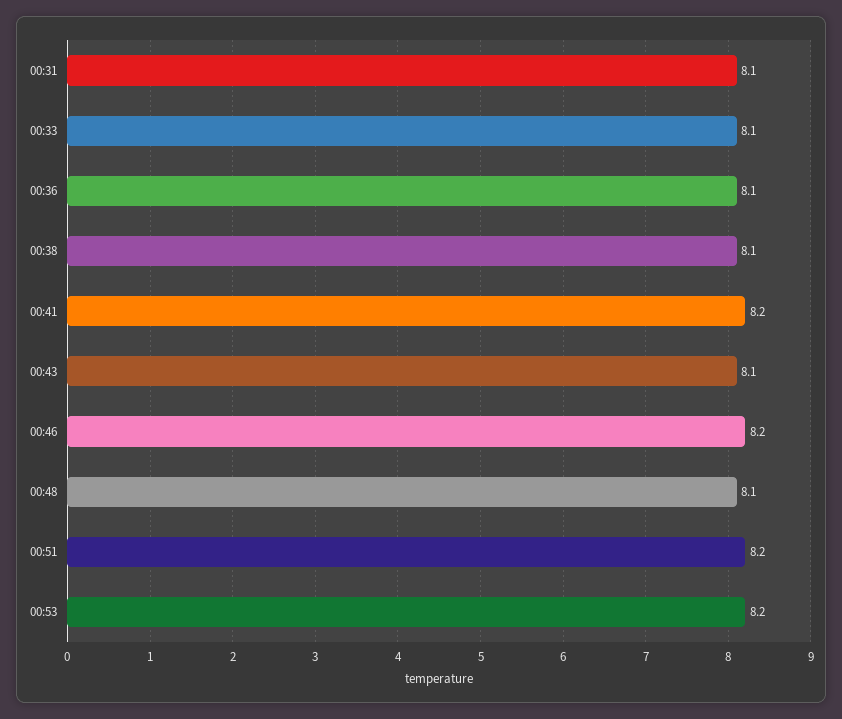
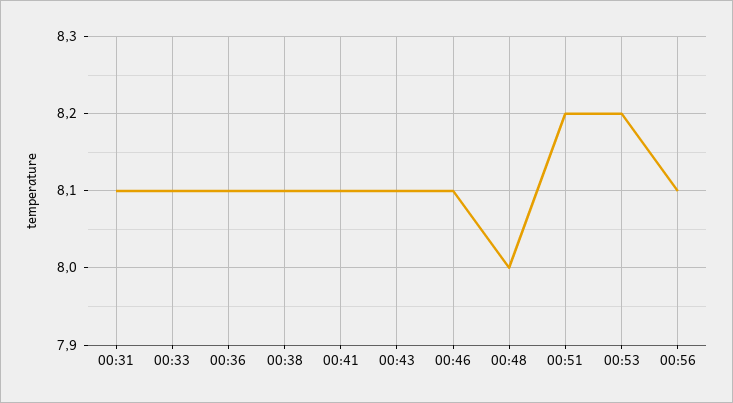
00:41: 8.2 -> 8.1
00:46: 8.2 -> 8.1
00:48: 8.1 -> 8
00:56: none -> 8.1

